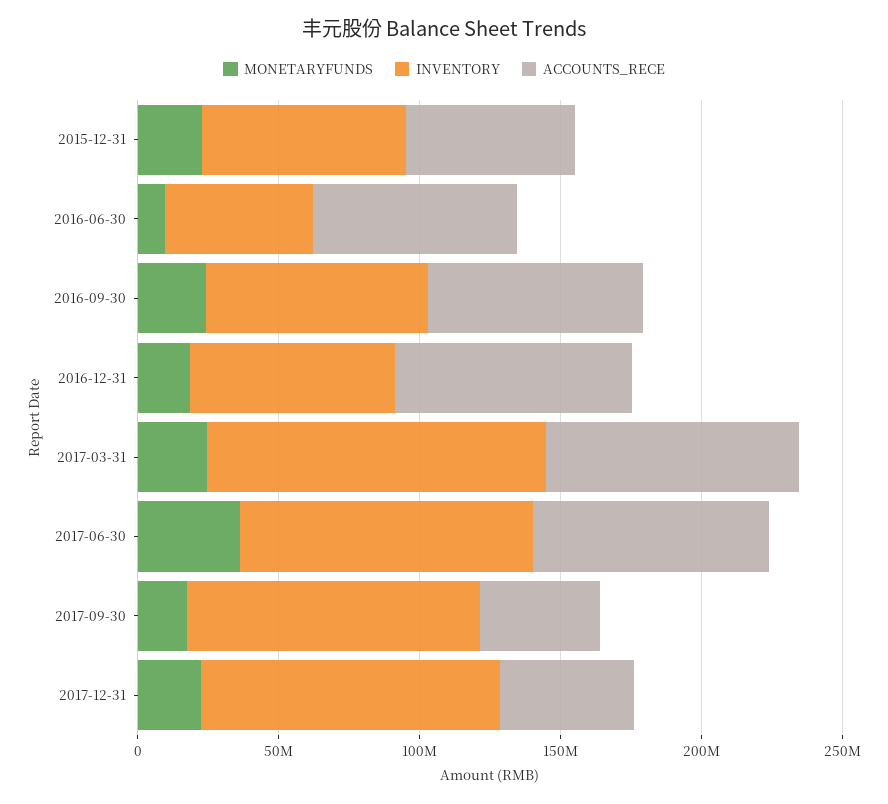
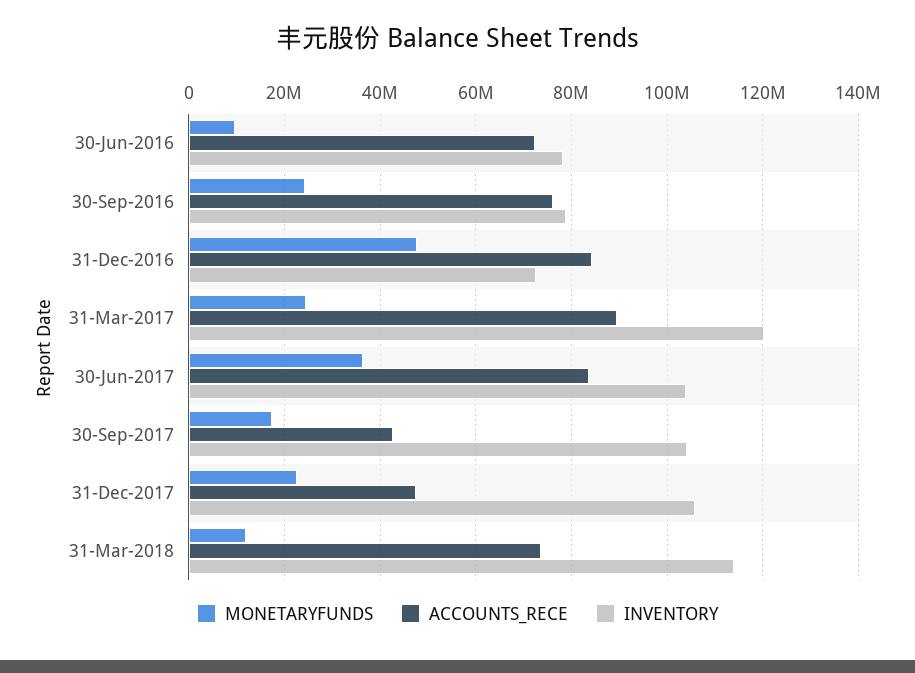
MONETARYFUNDS, 2015-12-31: 20000000 -> none
INVENTORY, 2015-12-31: 70000000 -> none
ACCOUNTS_RECE, 2015-12-31: 60000000 -> none
INVENTORY, 2016-06-30: 50000000 -> 78000000
MONETARYFUNDS, 2016-12-31: 20000000 -> 48000000
MONETARYFUNDS, 31-Mar-2018: none -> 12000000
ACCOUNTS_RECE, 31-Mar-2018: none -> 74000000
INVENTORY, 31-Mar-2018: none -> 114000000

